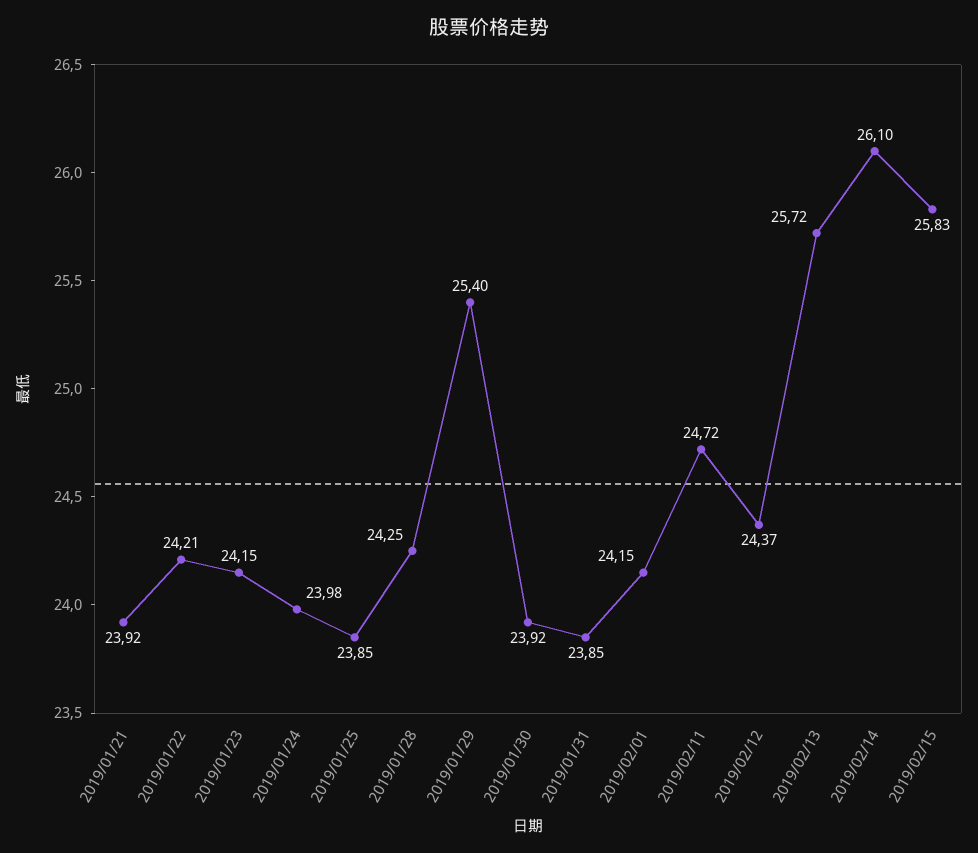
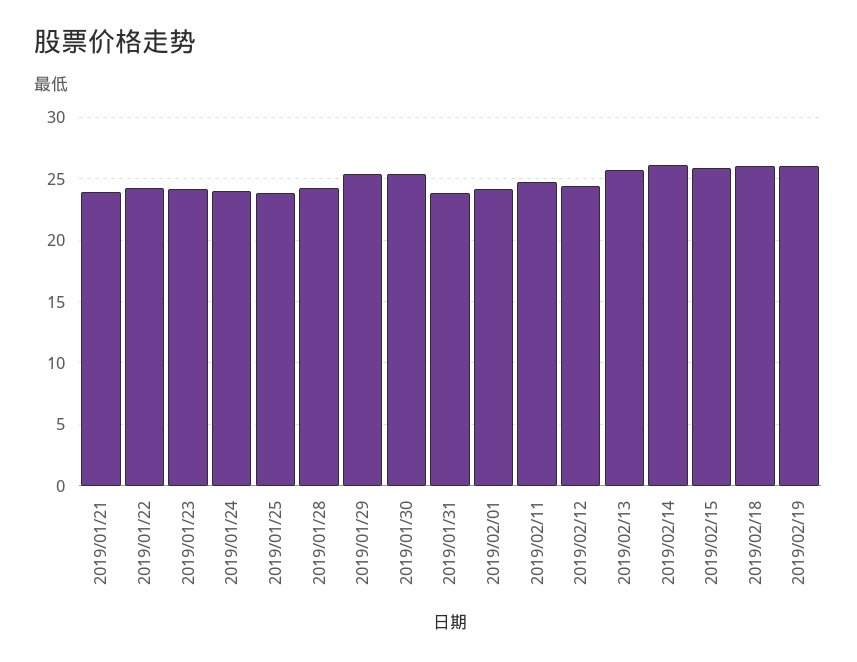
2019/01/30: 23.92 -> 25.5
2019/02/18: none -> 26
2019/02/19: none -> 26

